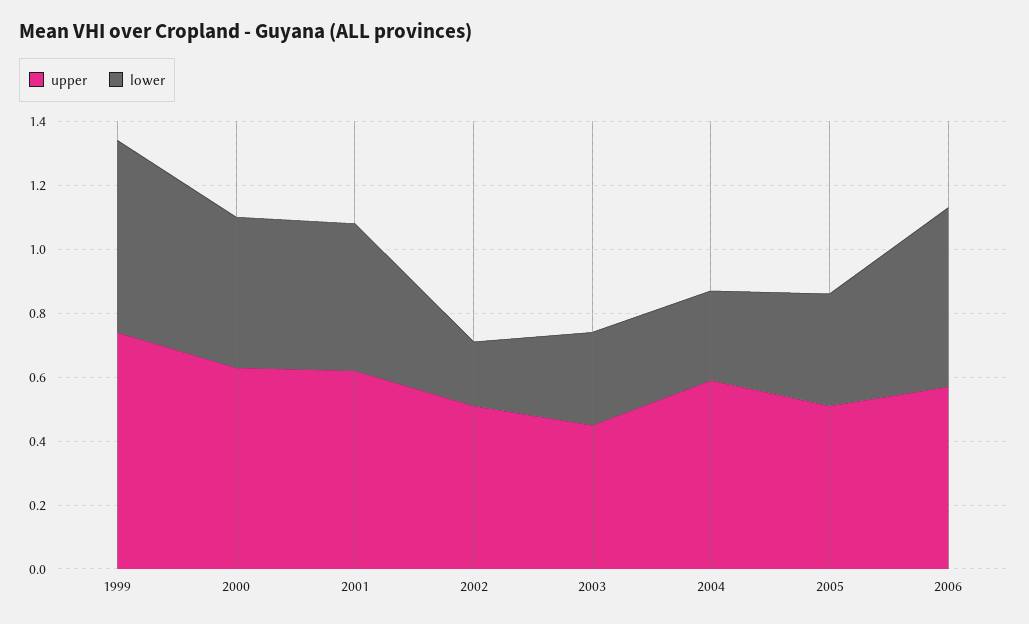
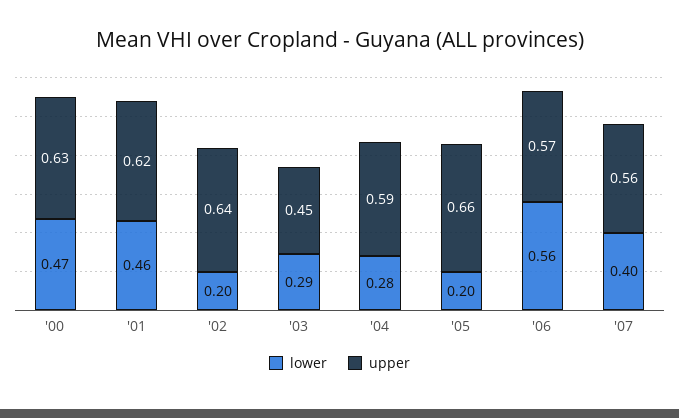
upper, 1999: 0.75 -> none
lower, 1999: 0.6 -> none
upper, 2002: 0.5 -> 0.64
upper, 2005: 0.5 -> 0.66
lower, 2005: 0.35 -> 0.2
lower, '07: none -> 0.4
upper, '07: none -> 0.56

